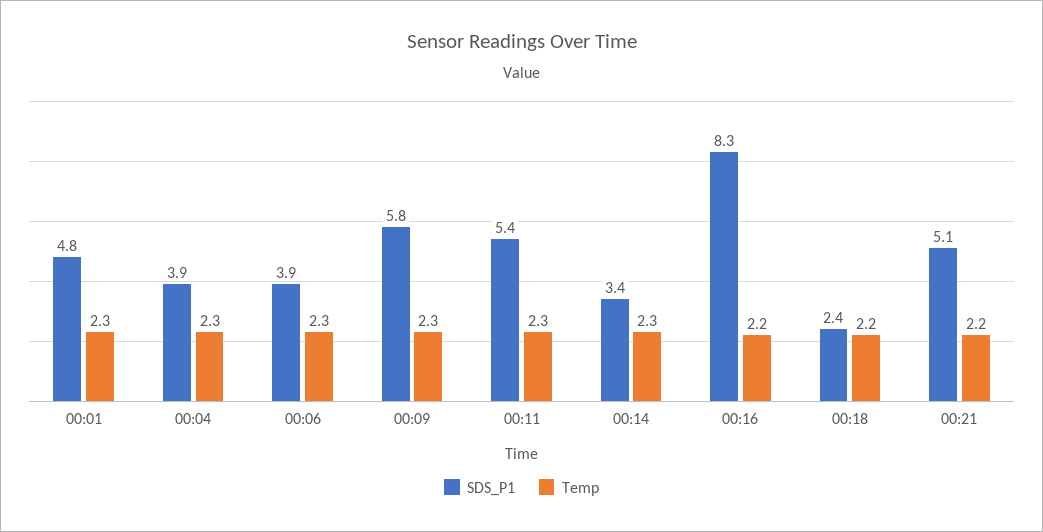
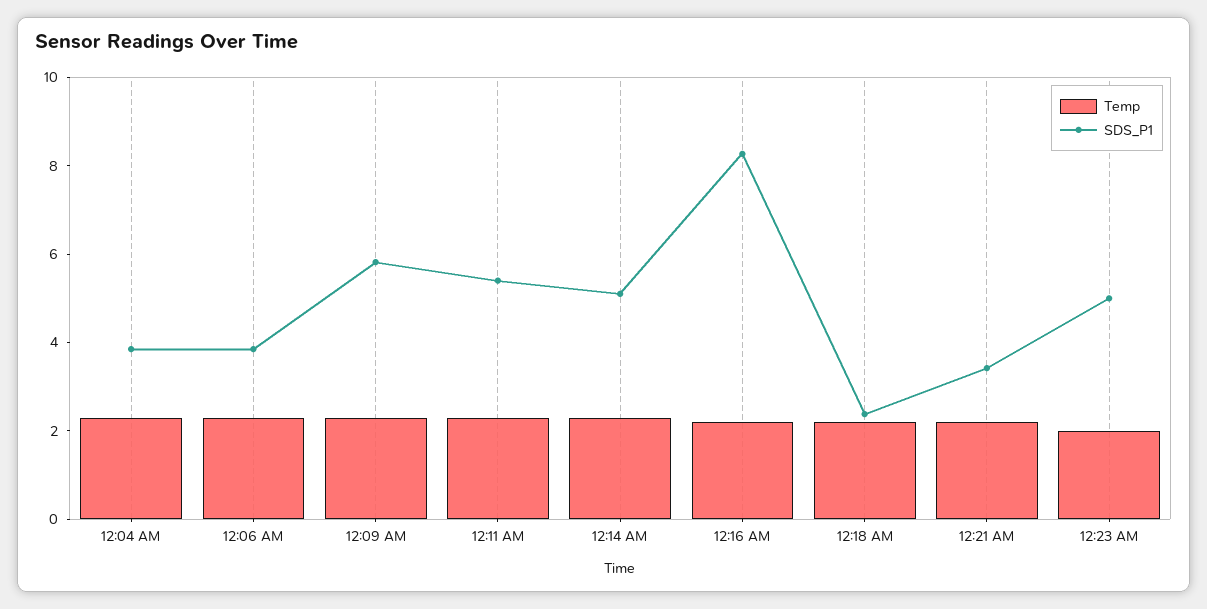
SDS_P1, 00:01: 4.8 -> none
Temp, 00:01: 2.3 -> none
SDS_P1, 00:14: 3.4 -> 5
SDS_P1, 00:21: 5.1 -> 3.5
Temp, 12:23 AM: none -> 2
SDS_P1, 12:23 AM: none -> 5

